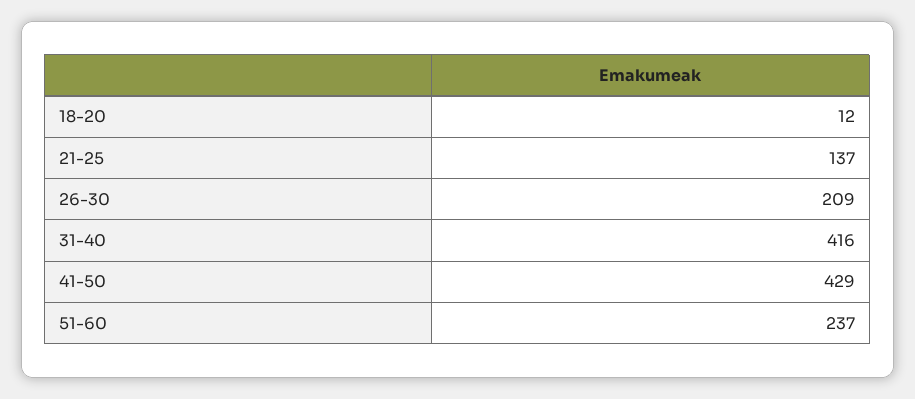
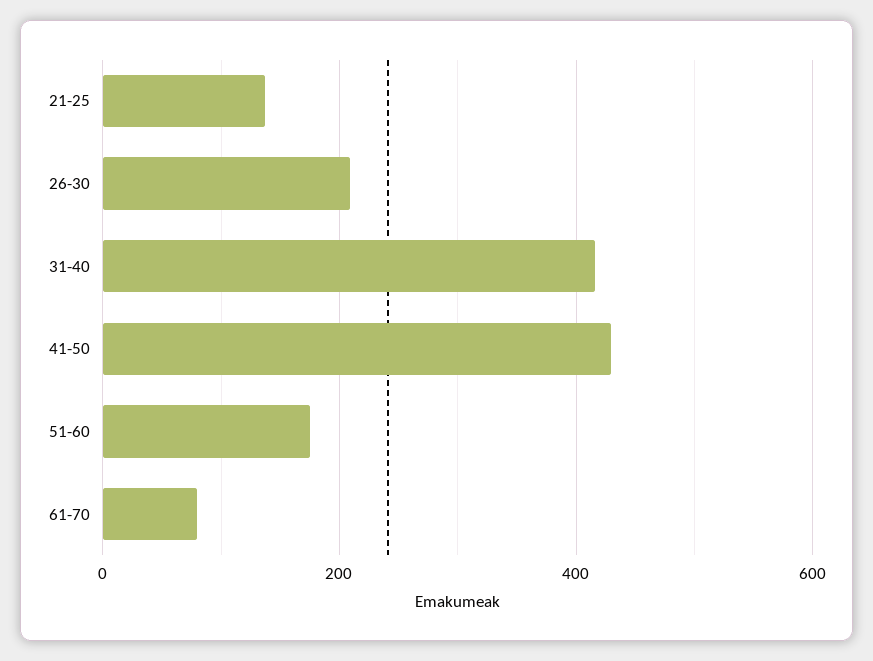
18-20: 12 -> none
51-60: 237 -> 180
61-70: none -> 80

